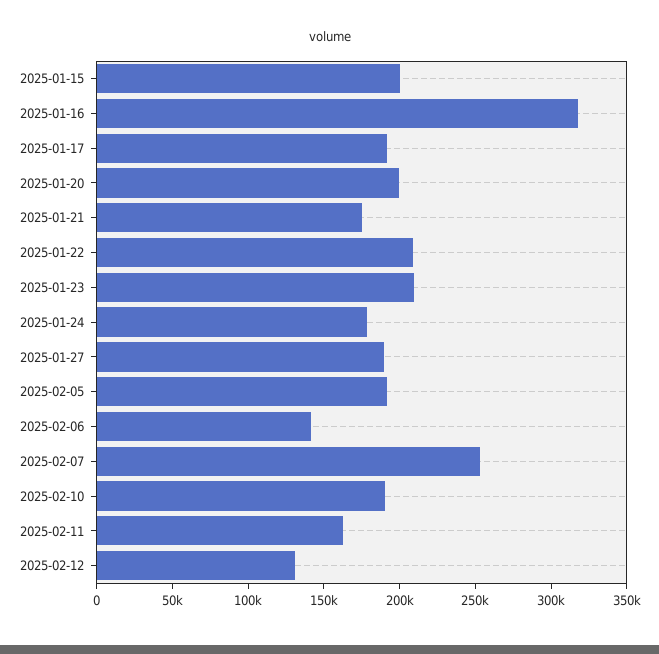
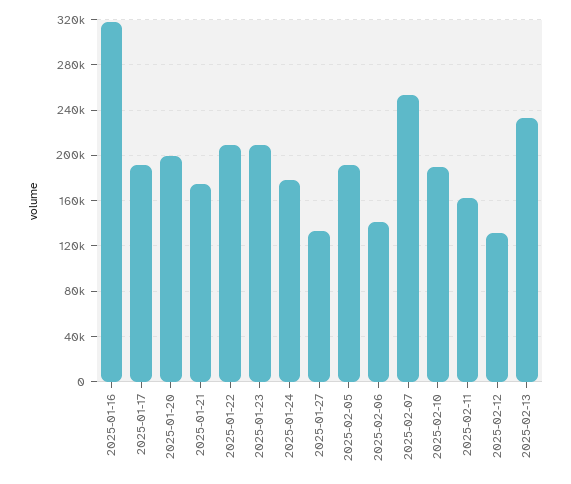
2025-01-15: 200000 -> none
2025-01-27: 190000 -> 130000
2025-02-13: none -> 230000

